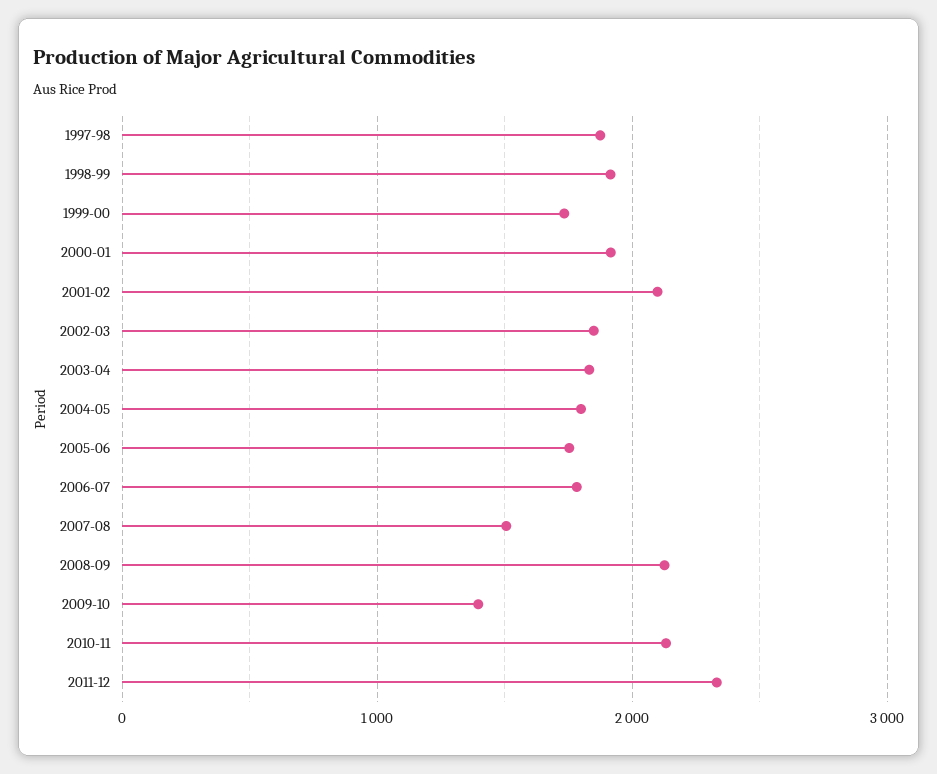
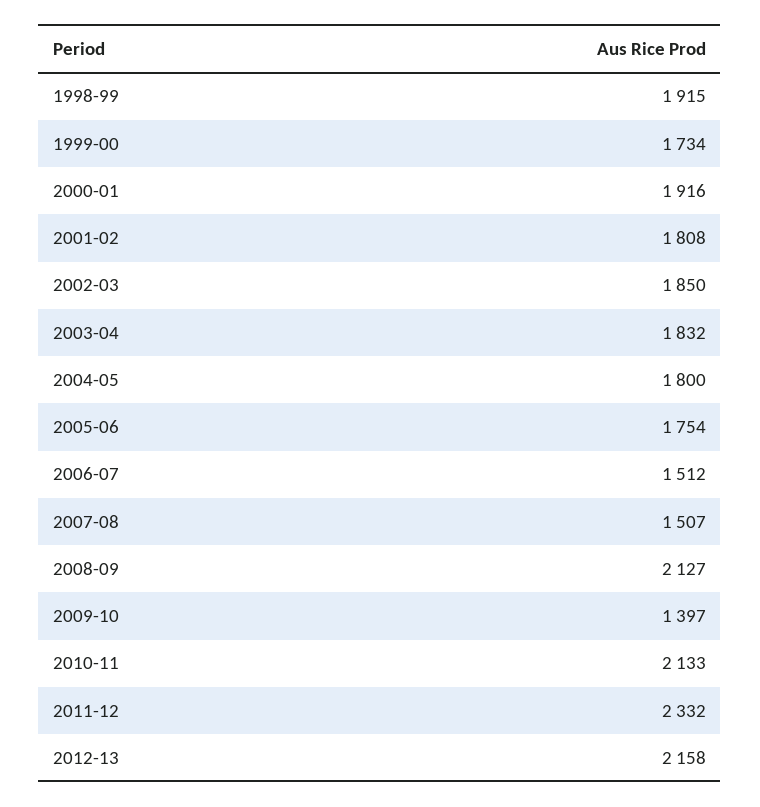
1997-98: 1900 -> none
2001-02: 2100 -> 1808
2006-07: 1800 -> 1512
2012-13: none -> 2158

